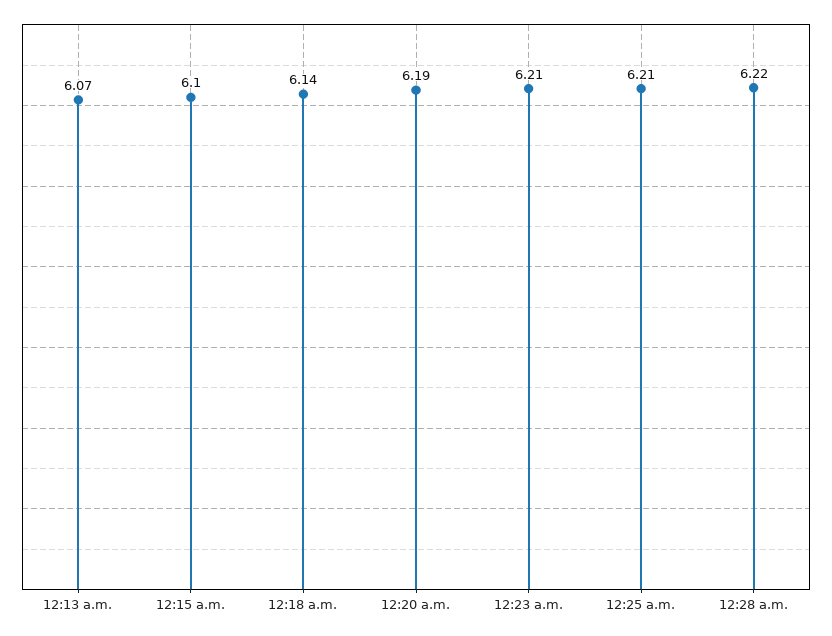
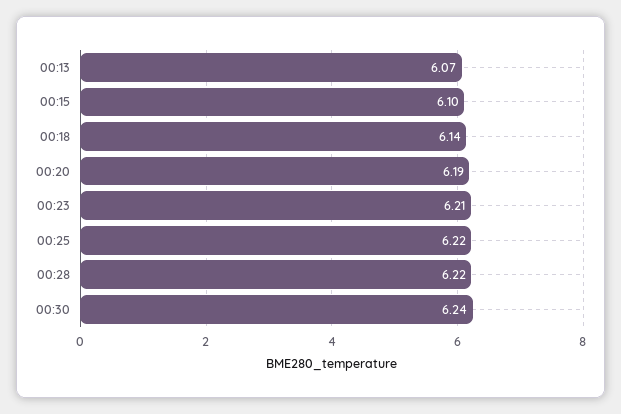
12:25 a.m.: 6.21 -> 6.22
00:30: none -> 6.24

